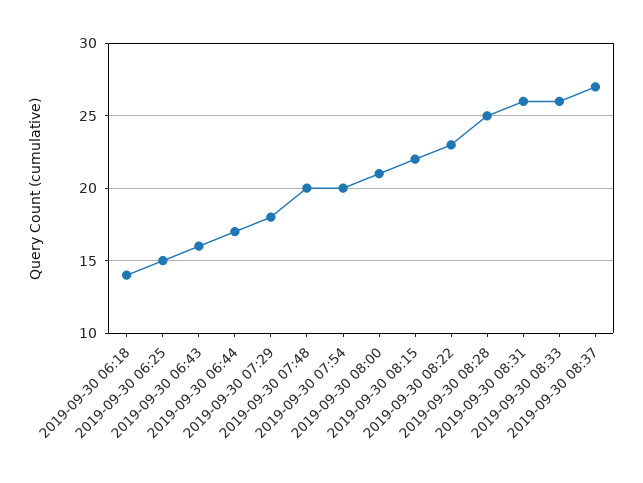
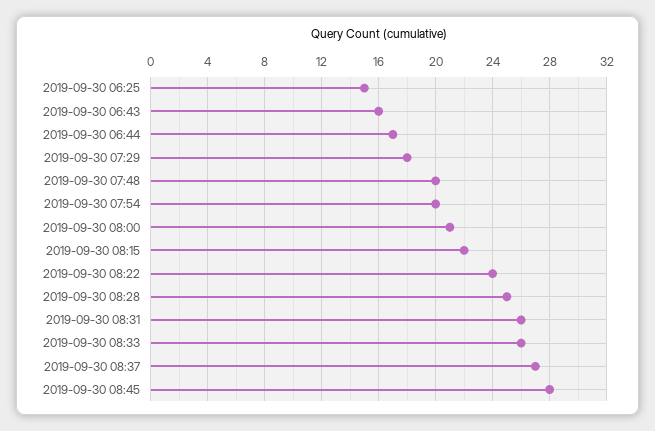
2019-09-30 06:18: 14 -> none
2019-09-30 08:22: 23 -> 24
2019-09-30 08:45: none -> 28

